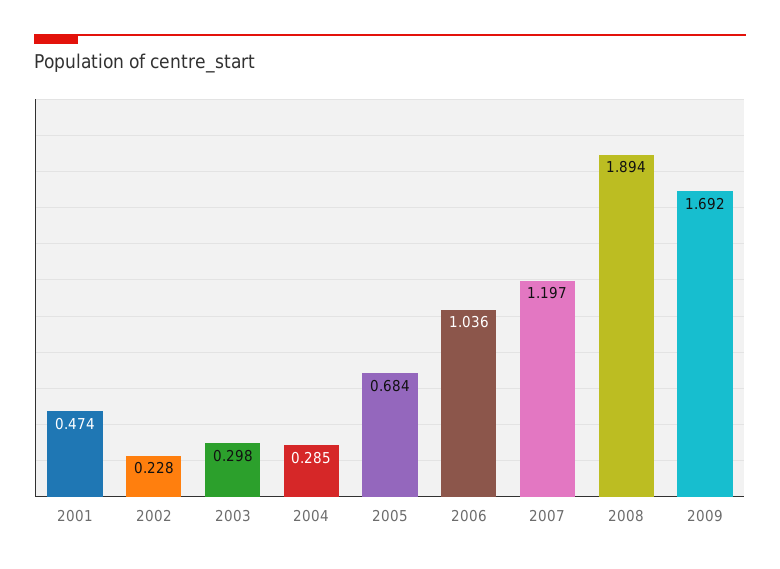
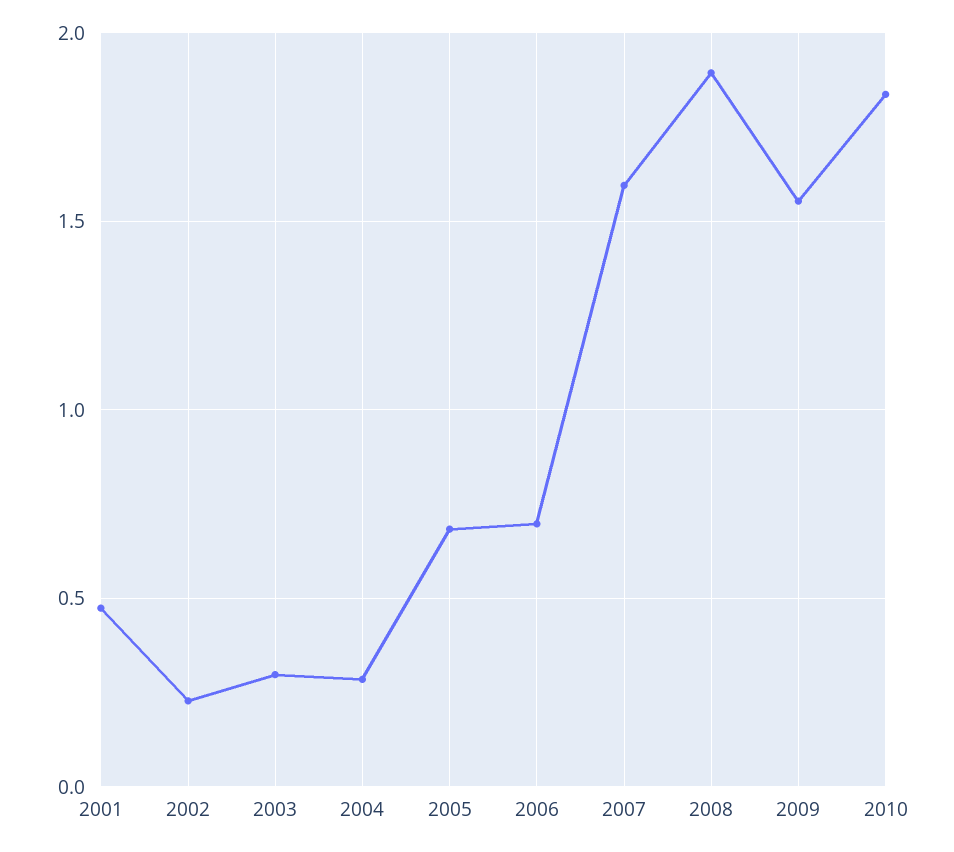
2006: 1.036 -> 0.7
2007: 1.197 -> 1.6
2009: 1.692 -> 1.55
2010: none -> 1.85

